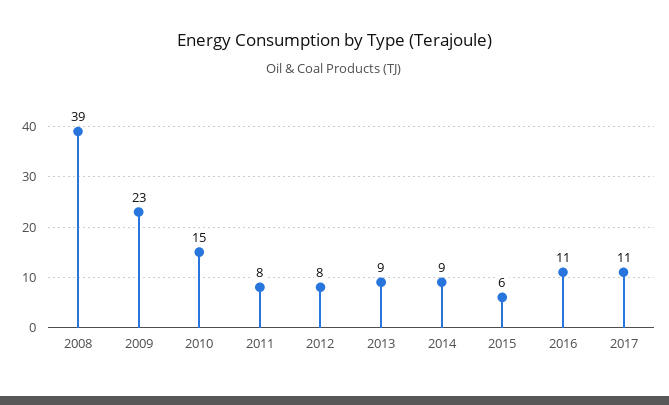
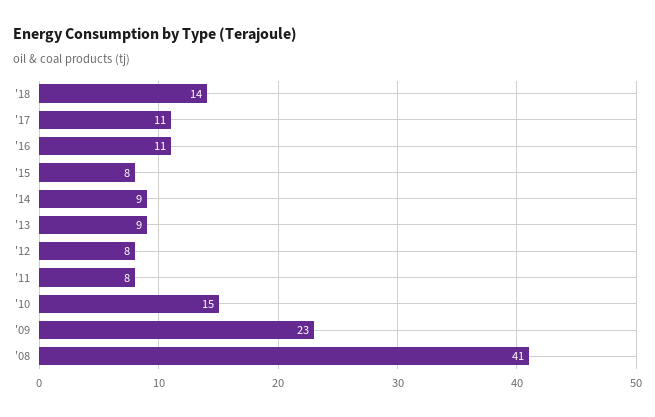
2008: 39 -> 41
2015: 6 -> 8
'18: none -> 14

